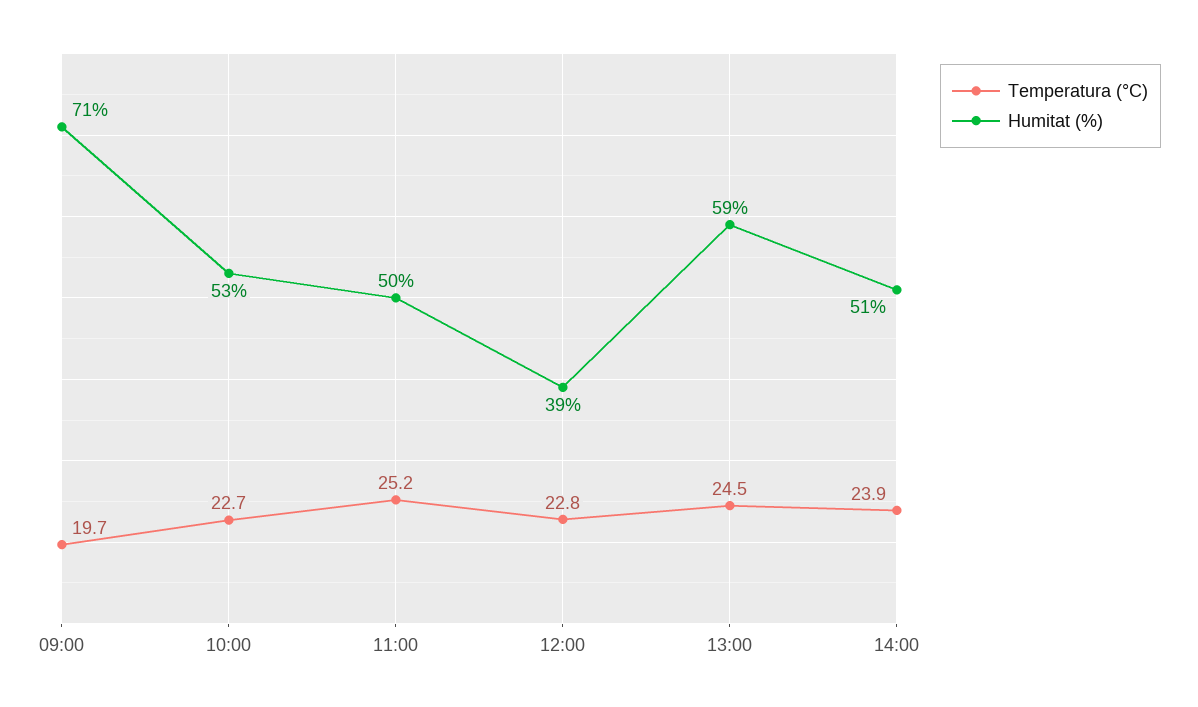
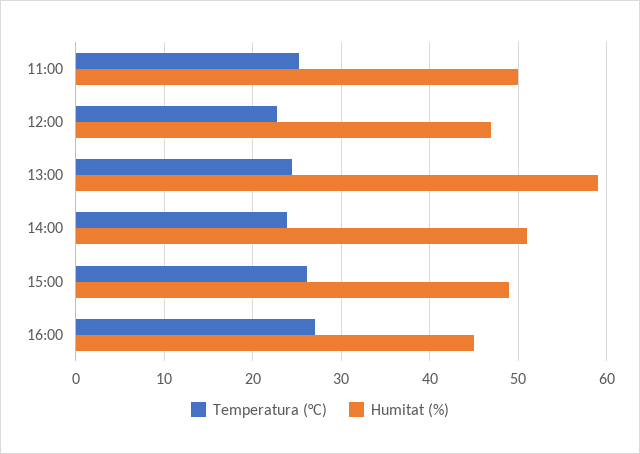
Temperatura (°C), 09:00: 19.7 -> none
Humitat (%), 09:00: 71 -> none
Temperatura (°C), 10:00: 22.7 -> none
Humitat (%), 10:00: 53 -> none
Humitat (%), 12:00: 39 -> 47
Temperatura (°C), 15:00: none -> 26
Humitat (%), 15:00: none -> 49
Temperatura (°C), 16:00: none -> 27
Humitat (%), 16:00: none -> 45

